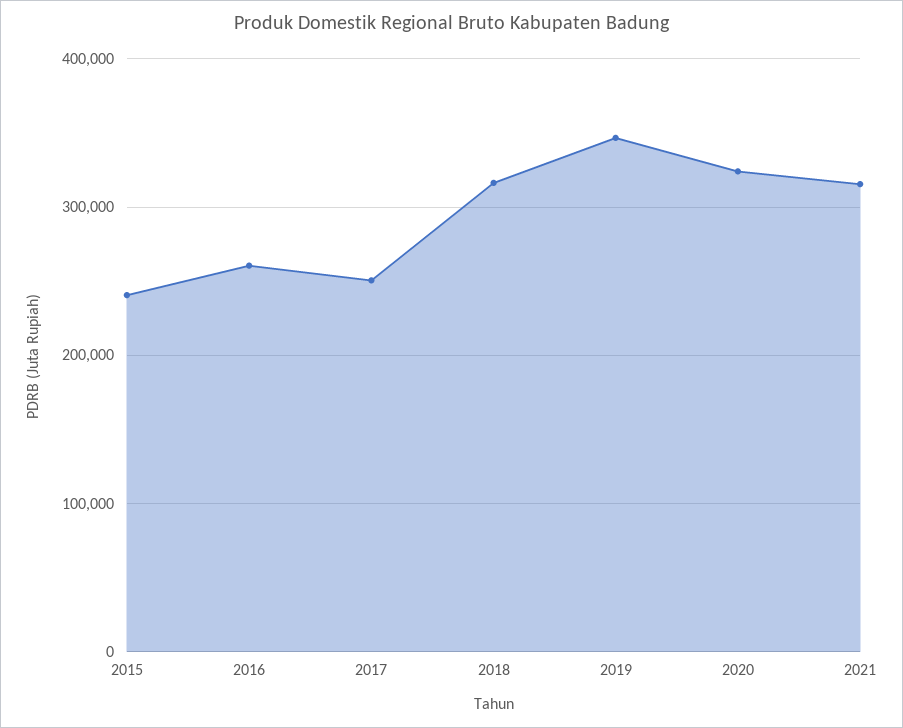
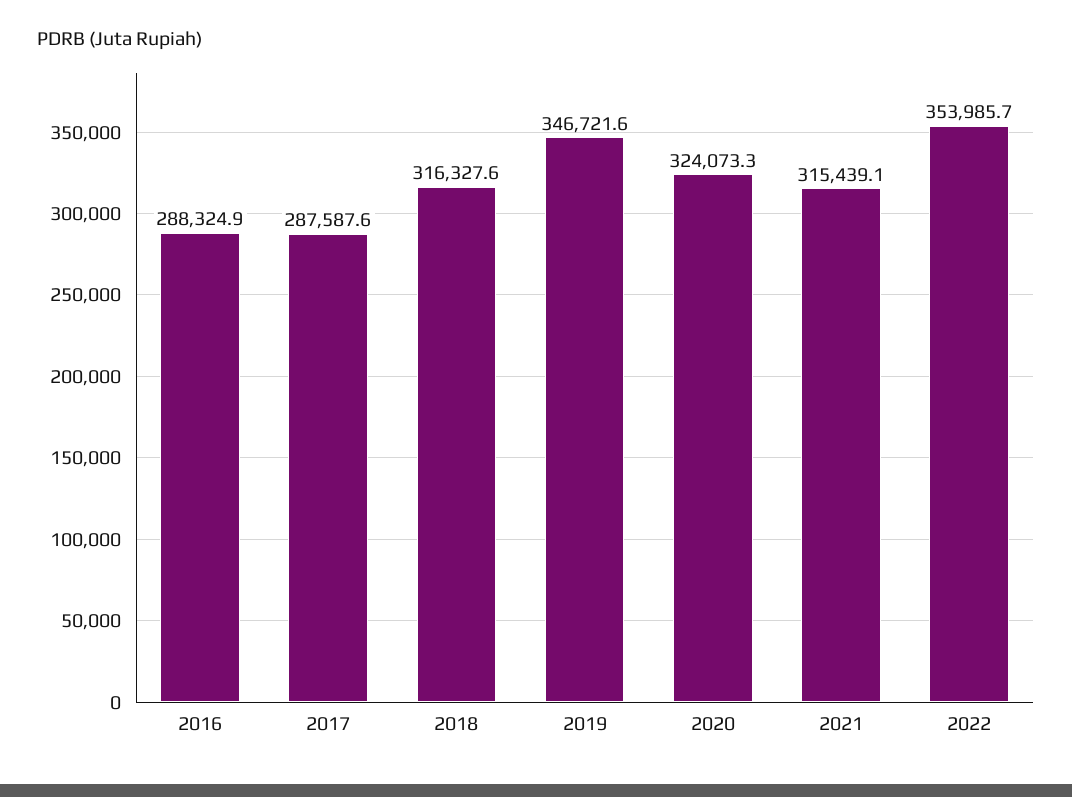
2015: 240000 -> none
2016: 260000 -> 288324.9
2017: 250000 -> 287587.6
2022: none -> 353985.7

